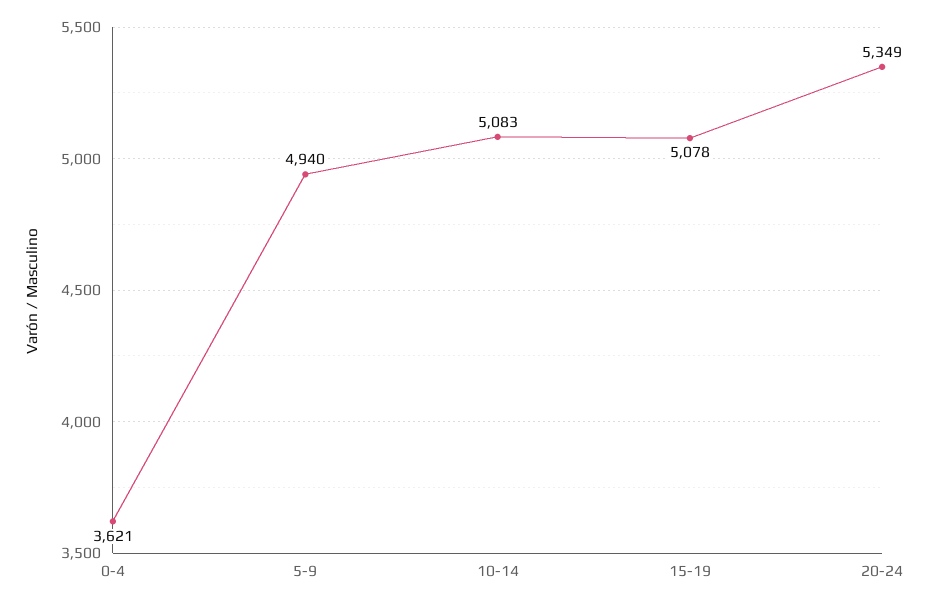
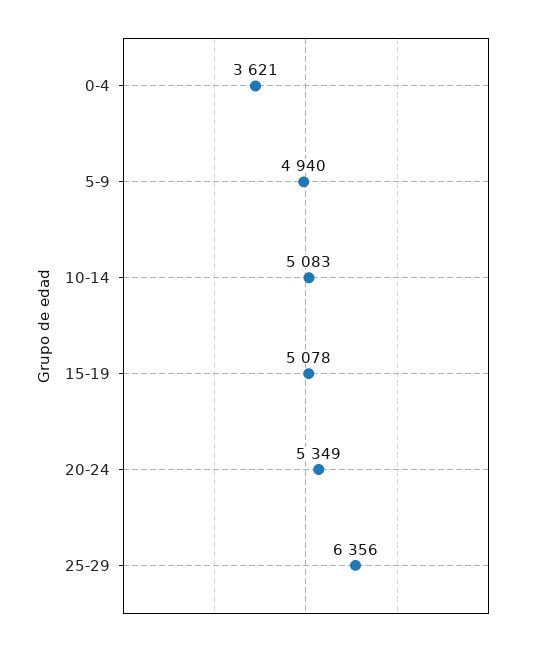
25-29: none -> 6356

